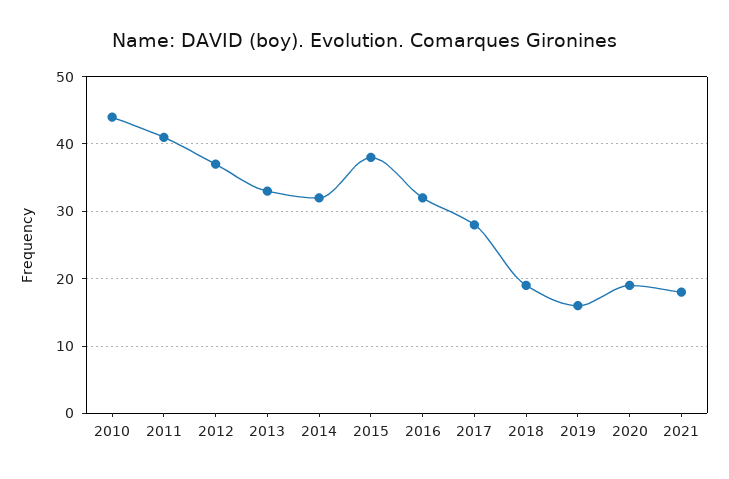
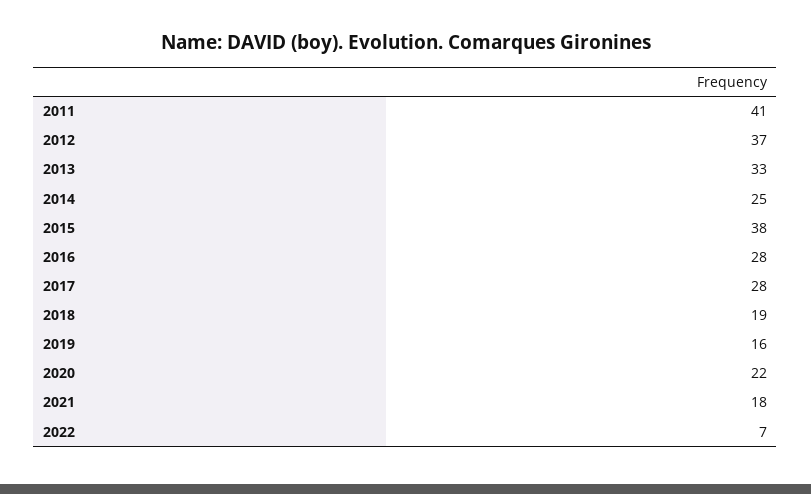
2010: 44 -> none
2014: 32 -> 25
2016: 32 -> 28
2020: 19 -> 22
2022: none -> 7

